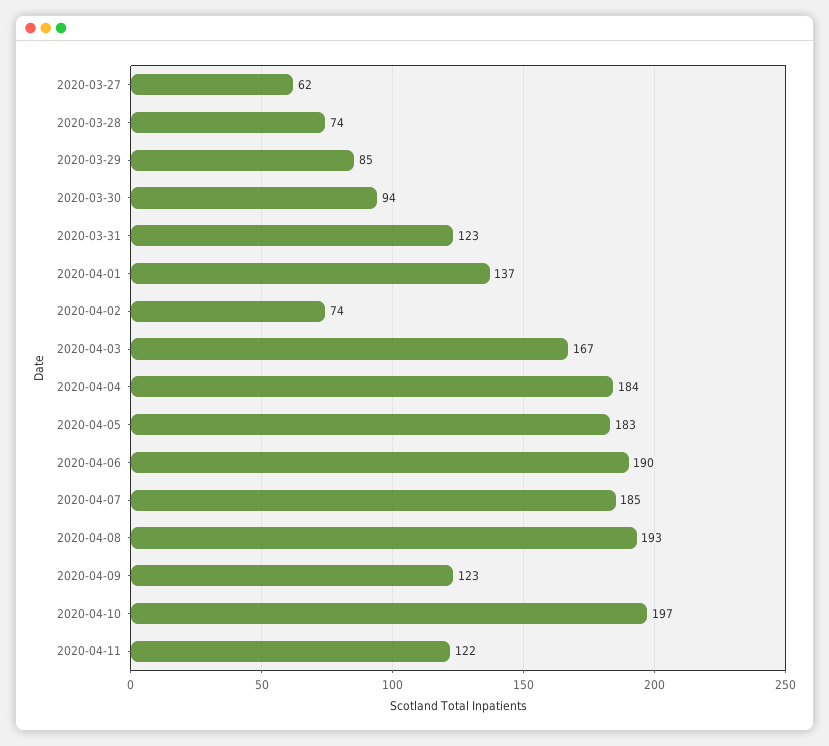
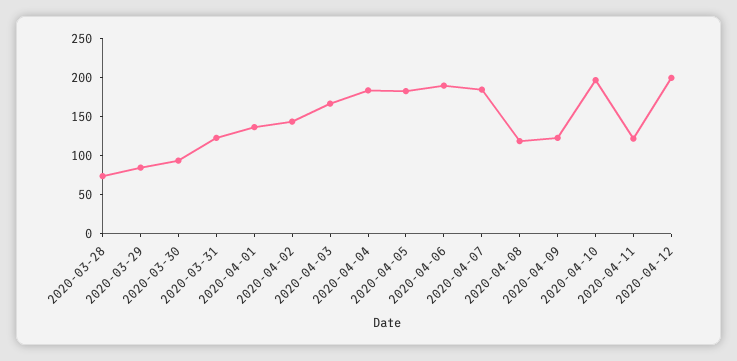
2020-03-27: 62 -> none
2020-04-02: 74 -> 150
2020-04-08: 193 -> 125
2020-04-12: none -> 200

